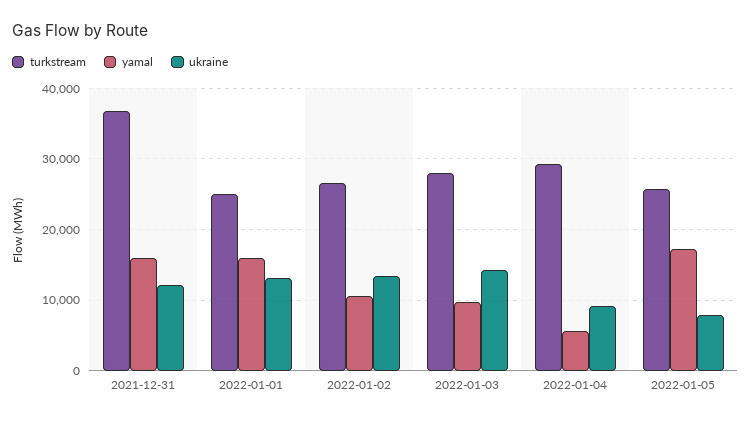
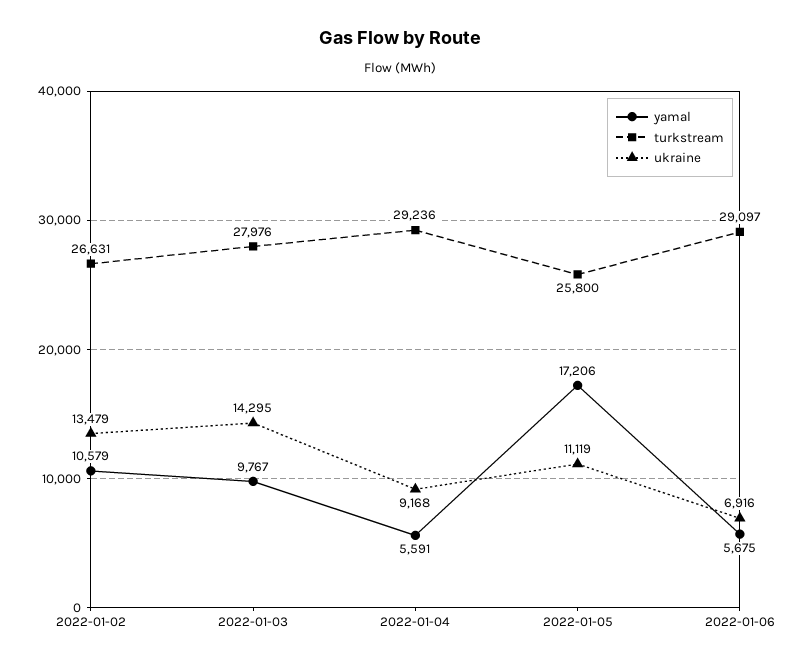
turkstream, 2021-12-31: 37000 -> none
yamal, 2021-12-31: 16000 -> none
ukraine, 2021-12-31: 12000 -> none
turkstream, 2022-01-01: 25000 -> none
yamal, 2022-01-01: 16000 -> none
ukraine, 2022-01-01: 13000 -> none
ukraine, 2022-01-05: 8000 -> 11119
yamal, 2022-01-06: none -> 5675
turkstream, 2022-01-06: none -> 29097
ukraine, 2022-01-06: none -> 6916

